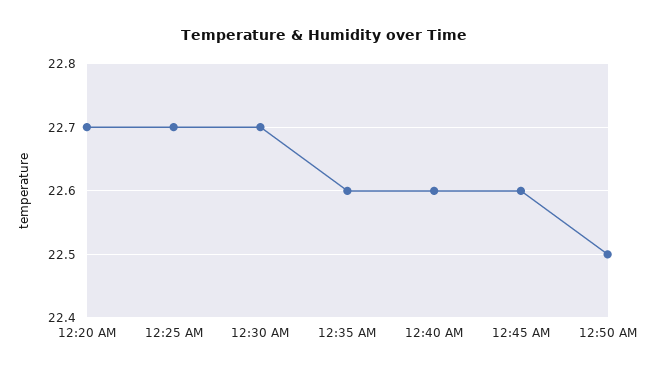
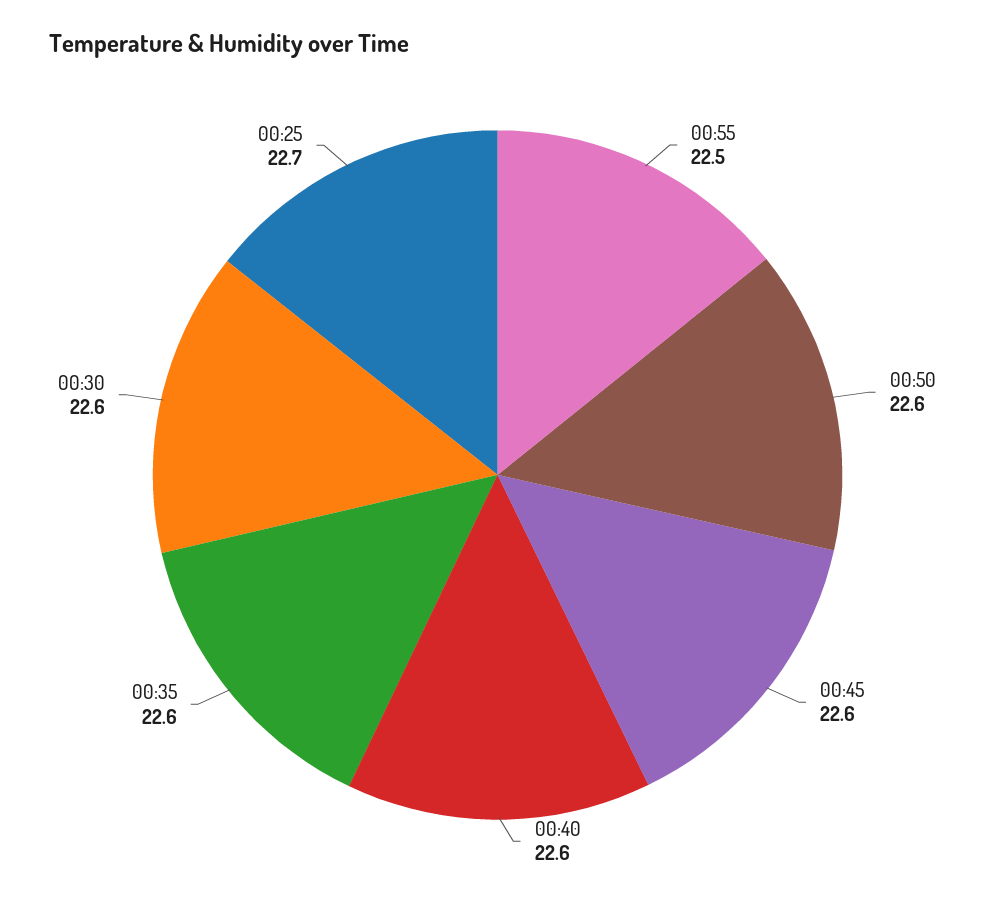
12:20 AM: 22.7 -> none
12:30 AM: 22.7 -> 22.6
12:50 AM: 22.5 -> 22.6
00:55: none -> 22.5

